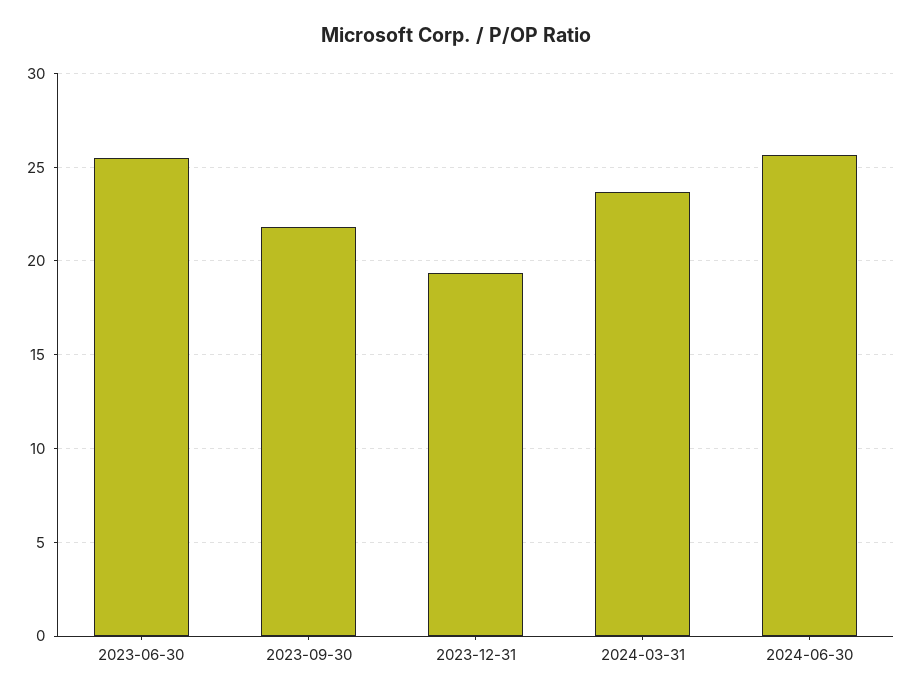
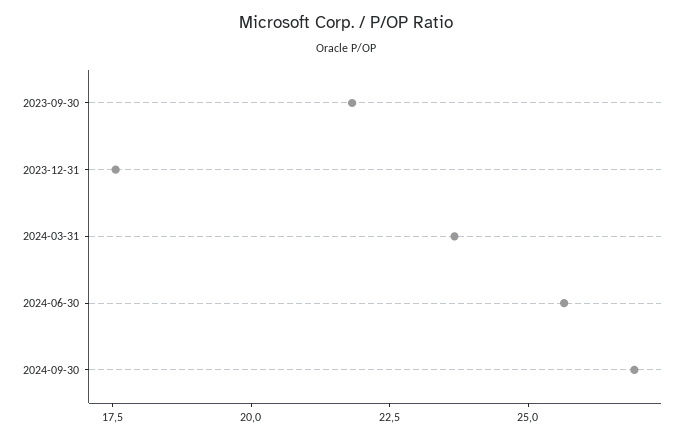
2023-06-30: 25.5 -> none
2023-12-31: 19.5 -> 17.5
2024-09-30: none -> 27

